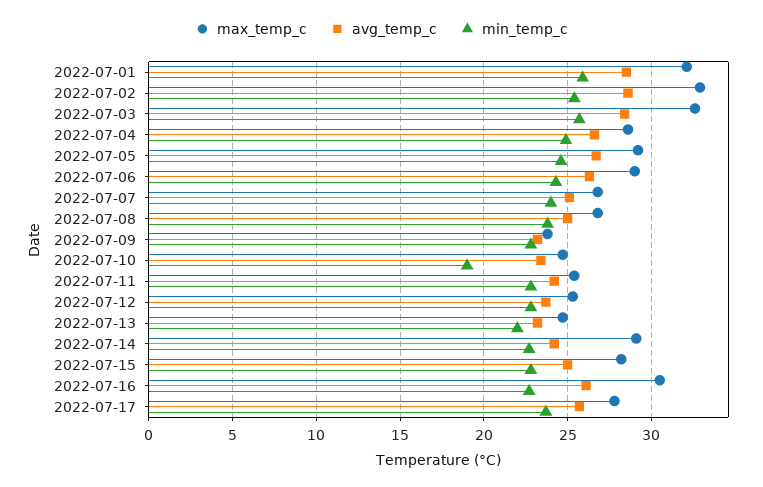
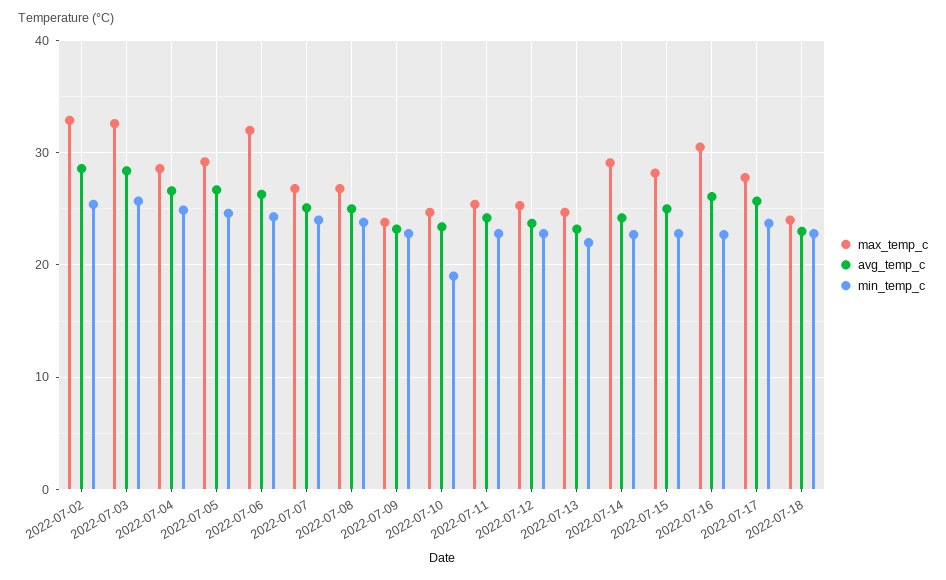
max_temp_c, 2022-07-01: 32 -> none
avg_temp_c, 2022-07-01: 28.5 -> none
min_temp_c, 2022-07-01: 26 -> none
max_temp_c, 2022-07-06: 29 -> 32
max_temp_c, 2022-07-18: none -> 24
avg_temp_c, 2022-07-18: none -> 23
min_temp_c, 2022-07-18: none -> 23

